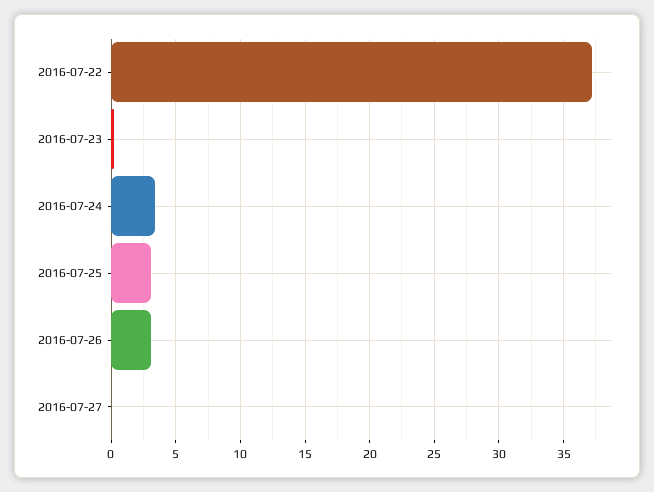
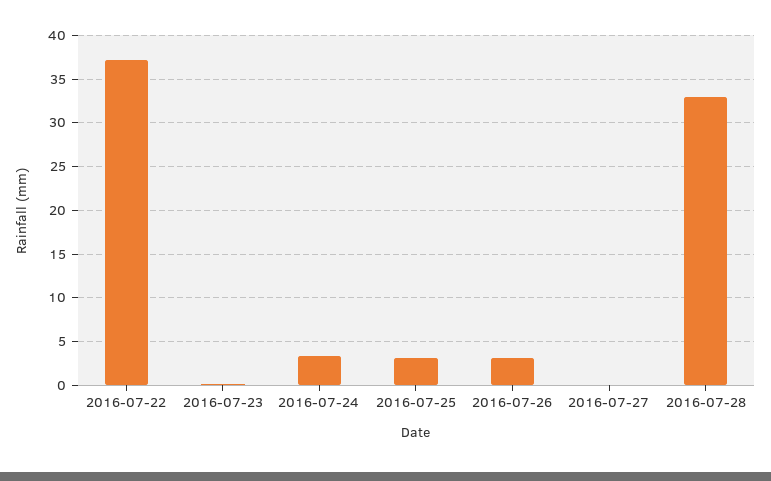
2016-07-28: none -> 33

